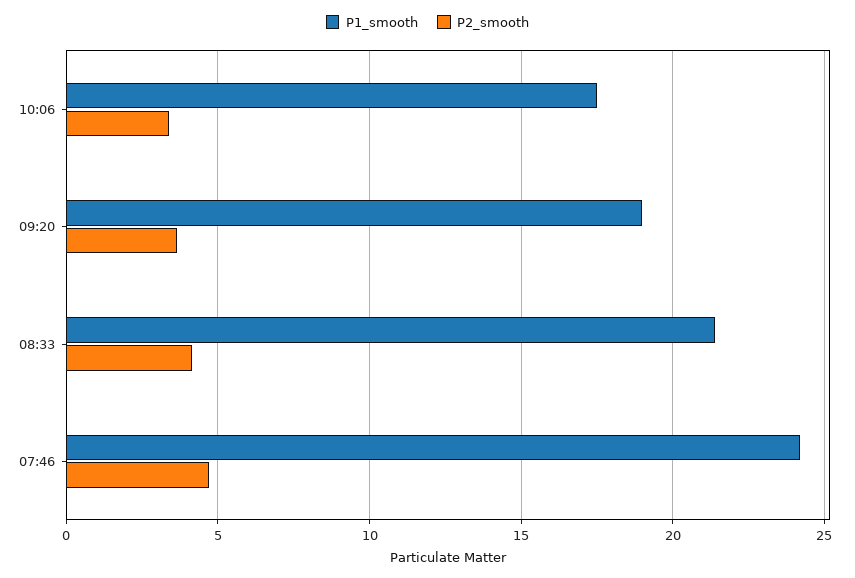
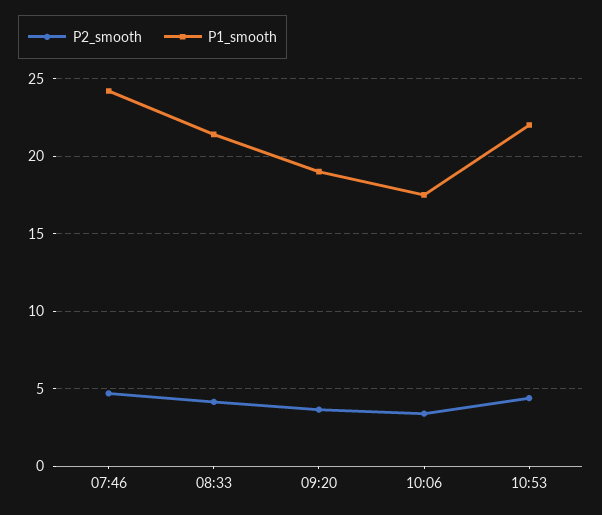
P2_smooth, 10:53: none -> 4.5
P1_smooth, 10:53: none -> 22

